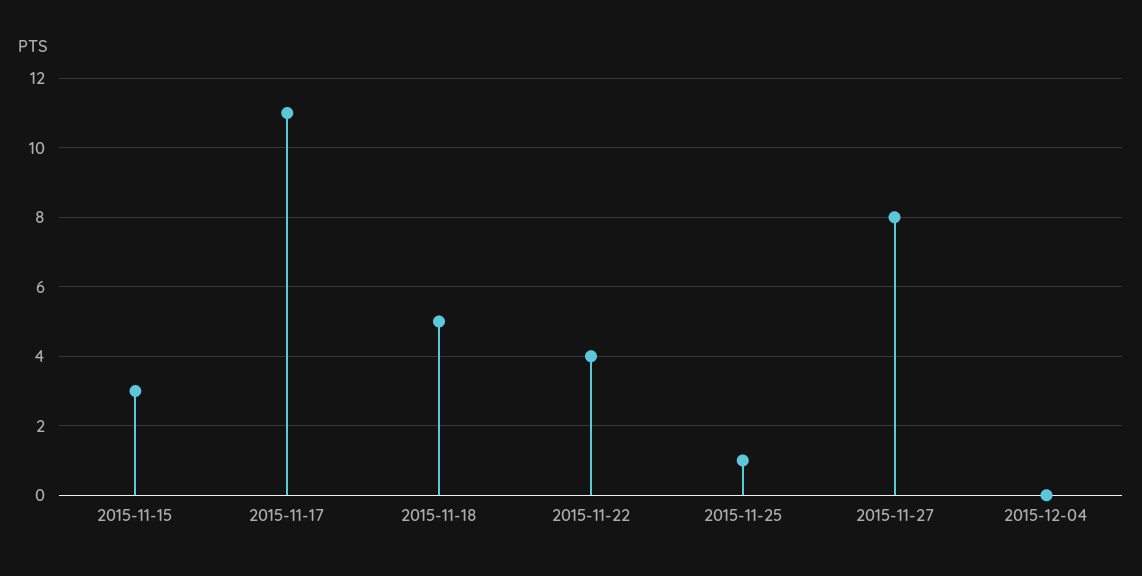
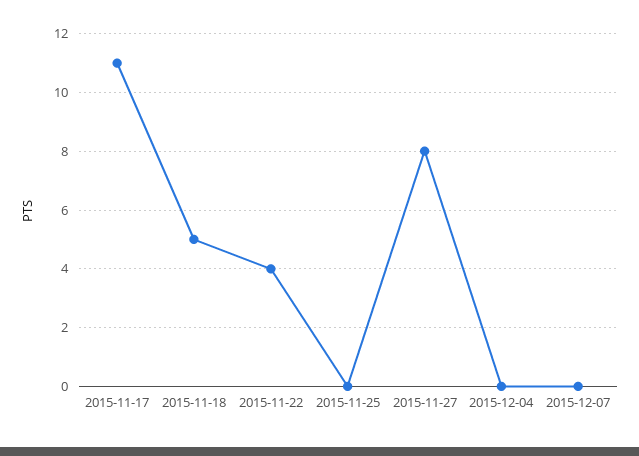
2015-11-15: 3 -> none
2015-11-25: 1 -> 0
2015-12-07: none -> 0

